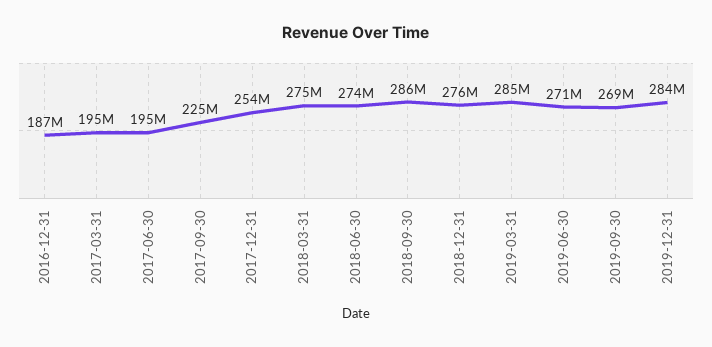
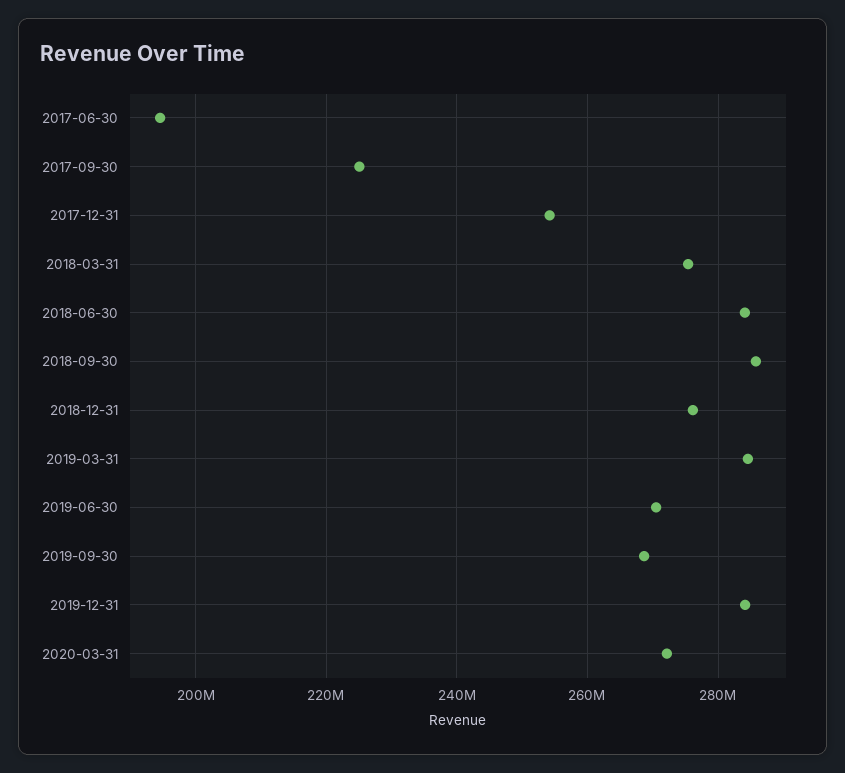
2016-12-31: 187000000 -> none
2017-03-31: 195000000 -> none
2018-06-30: 274000000 -> 284000000
2020-03-31: none -> 272000000

